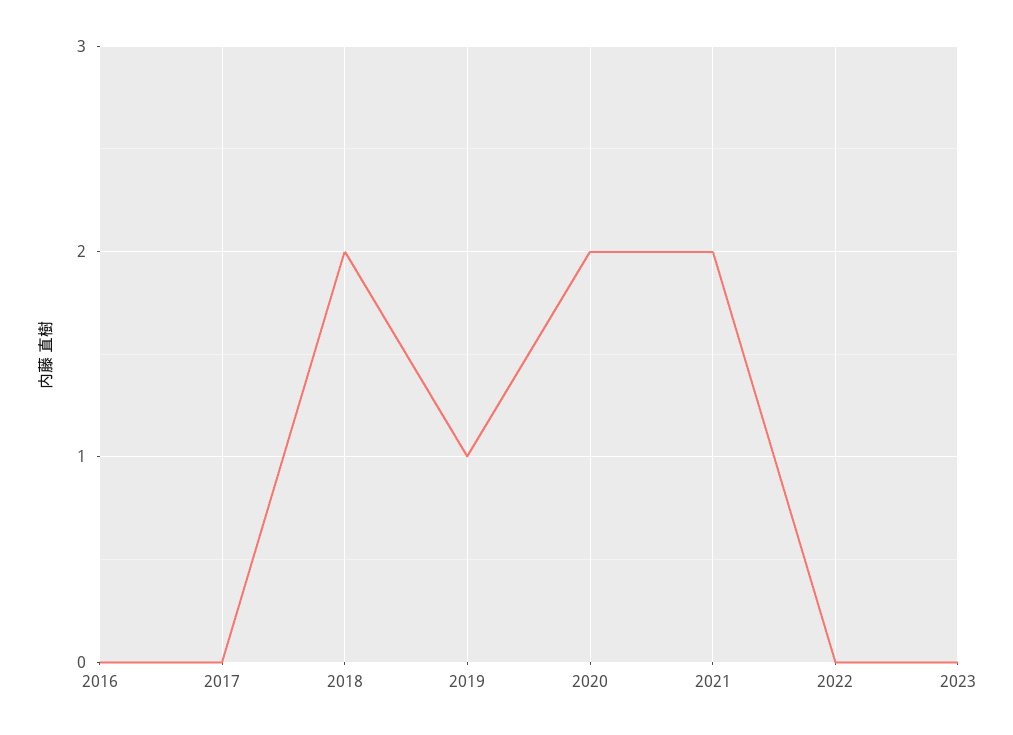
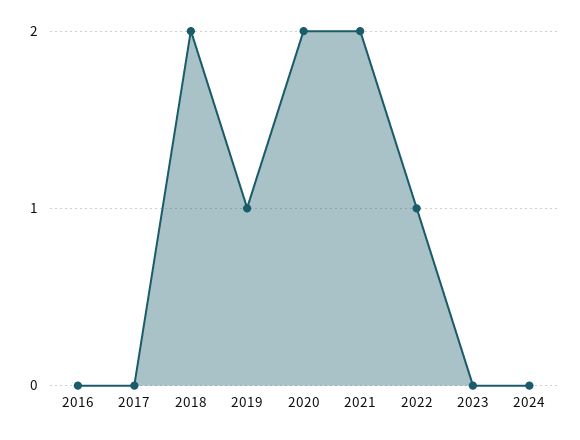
2022: 0 -> 1
2024: none -> 0

